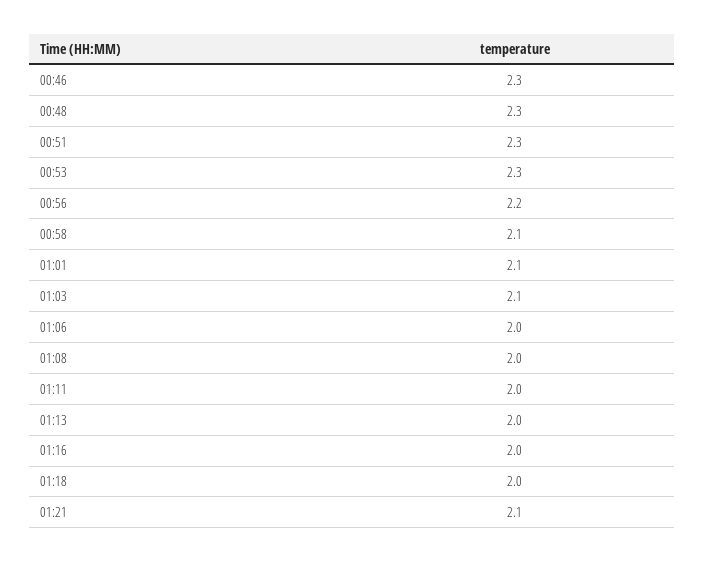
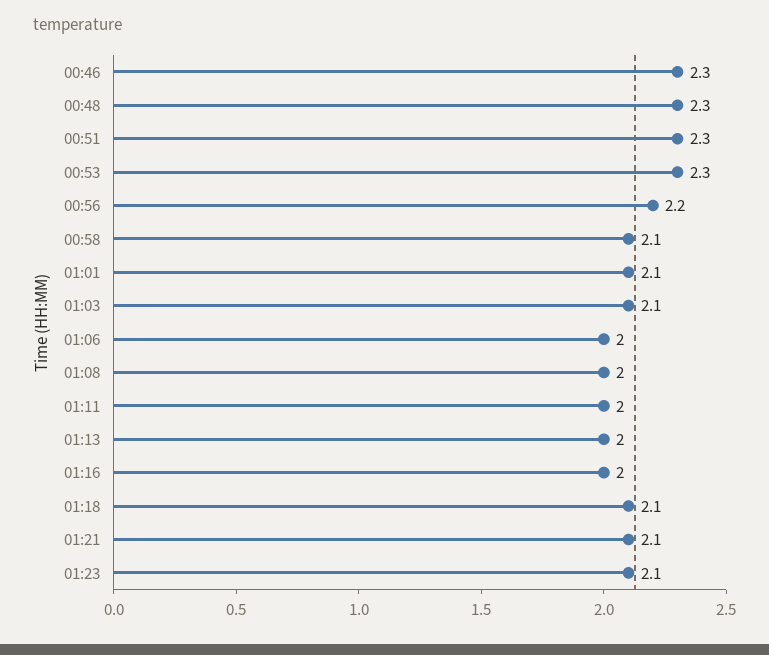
01:18: 2 -> 2.1
01:23: none -> 2.1

